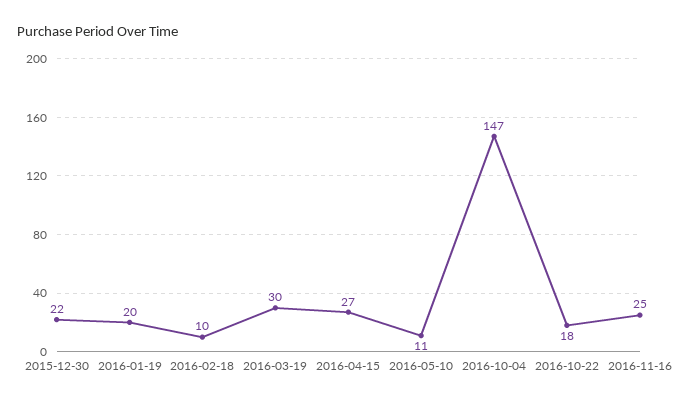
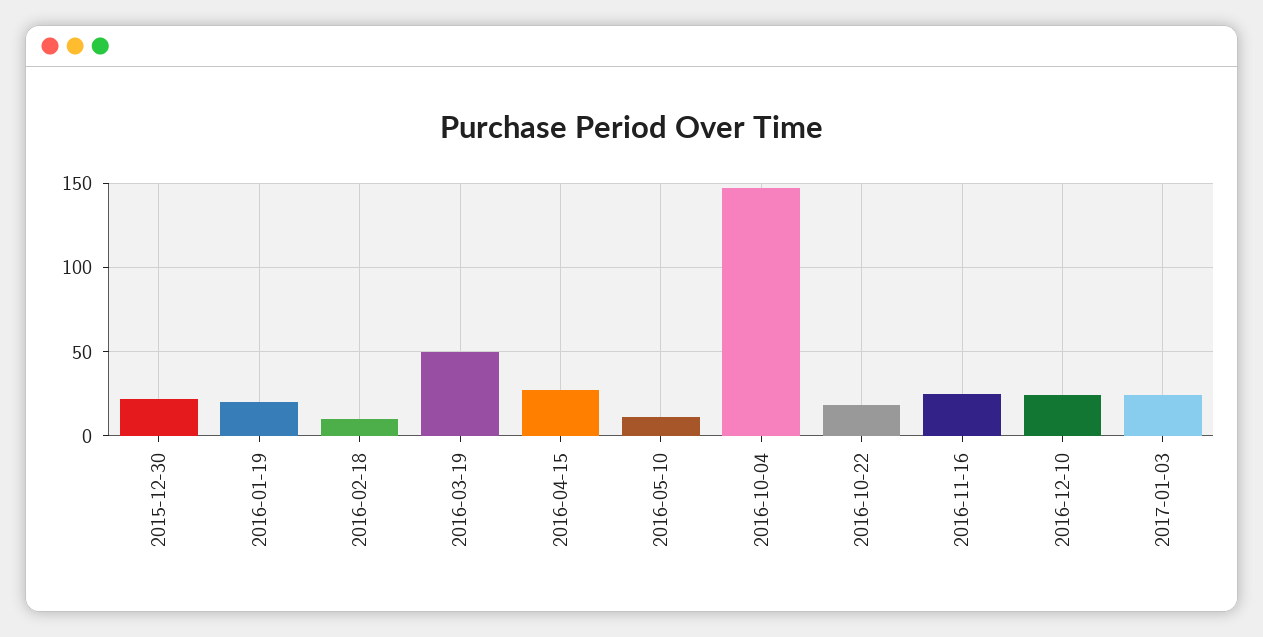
2016-03-19: 30 -> 50
2016-12-10: none -> 25
2017-01-03: none -> 25

